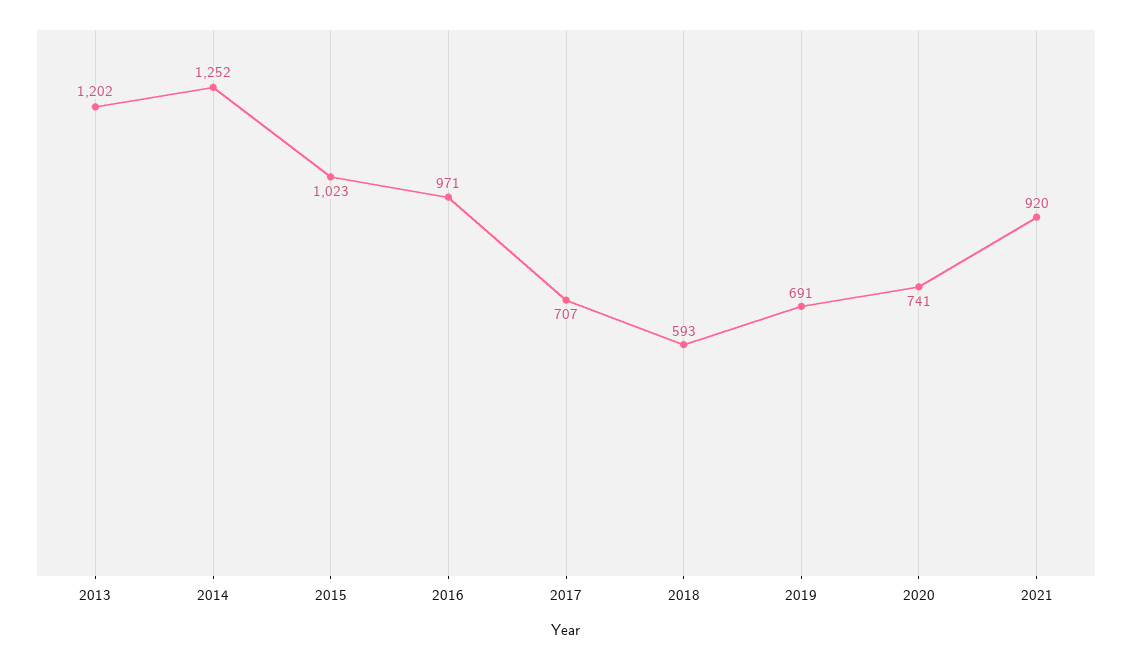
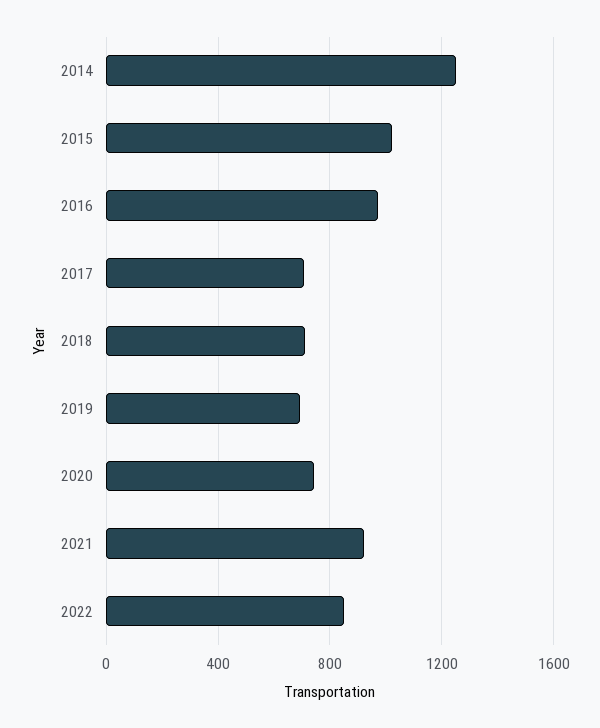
2013: 1202 -> none
2018: 593 -> 700
2022: none -> 850

